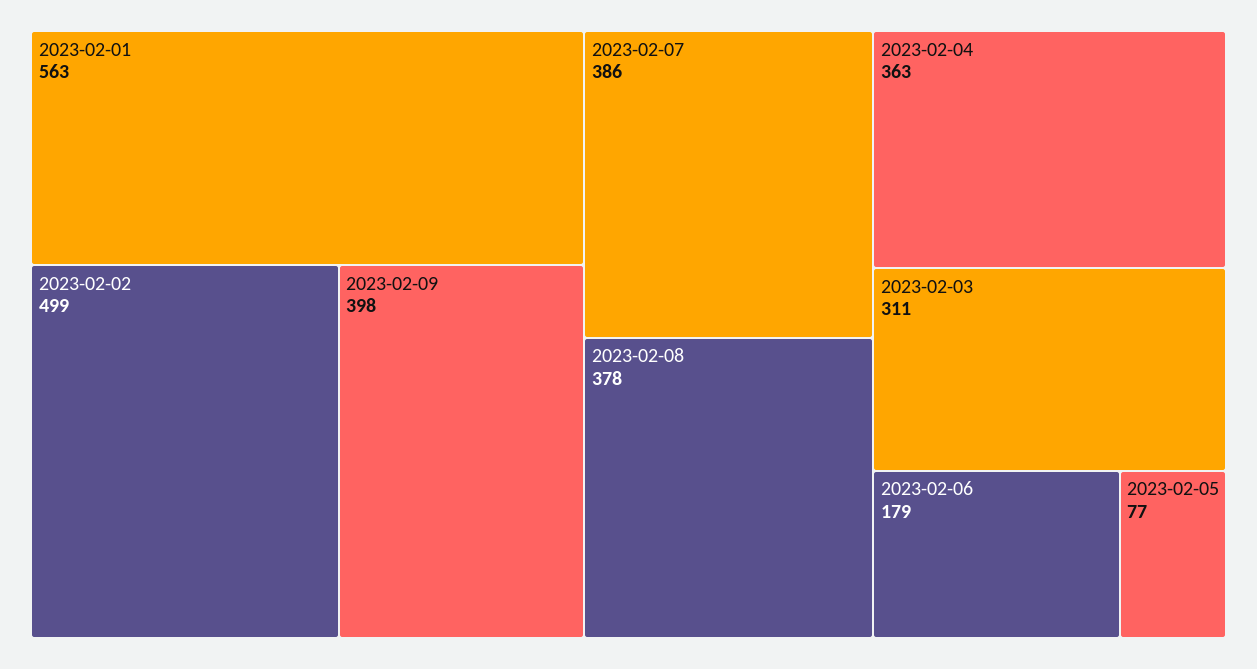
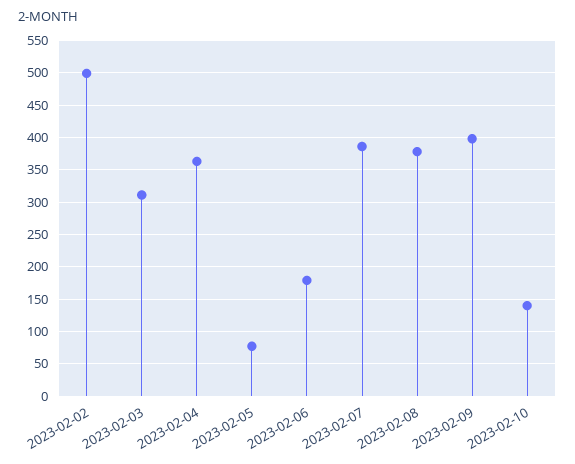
2023-02-01: 563 -> none
2023-02-10: none -> 140

